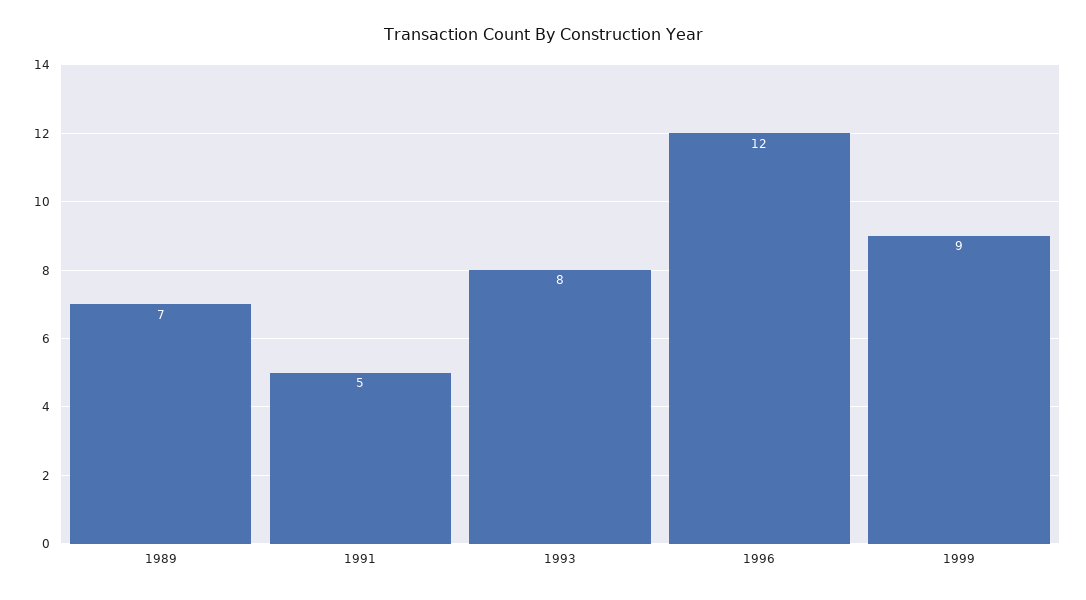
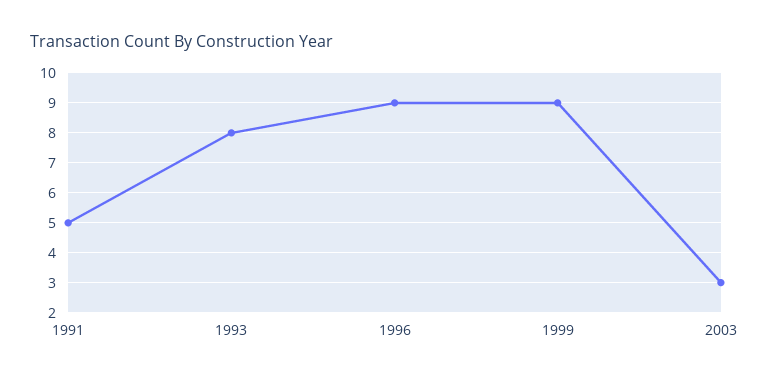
1989: 7 -> none
1996: 12 -> 9
2003: none -> 3

